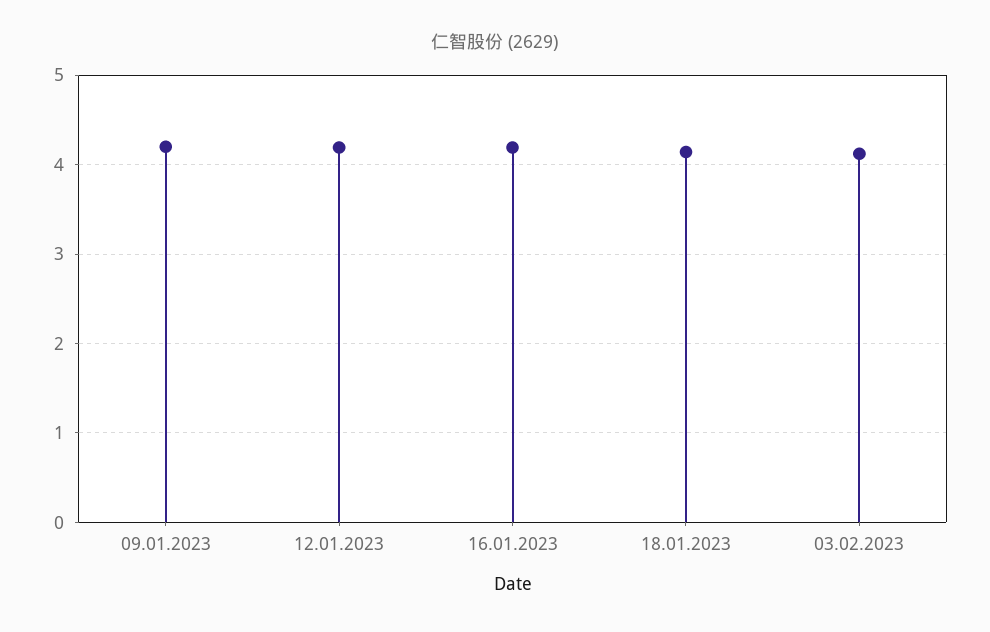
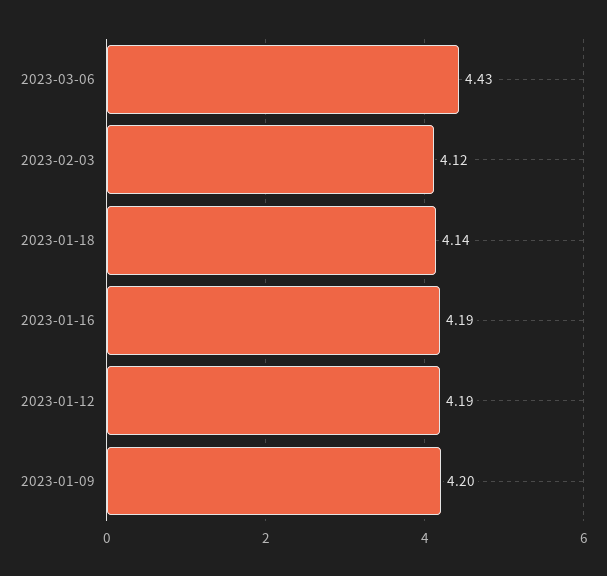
2023-03-06: none -> 4.43

